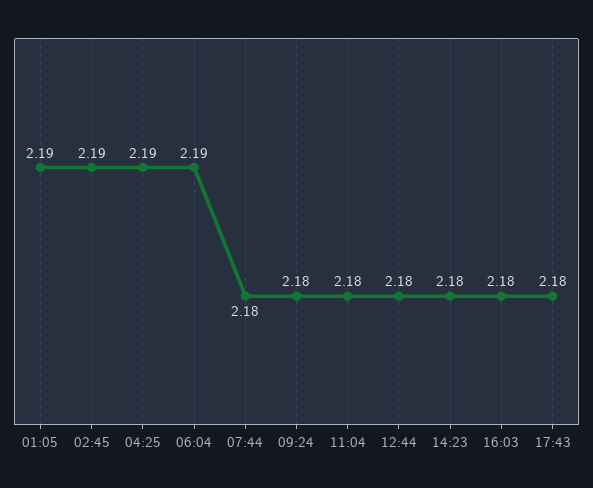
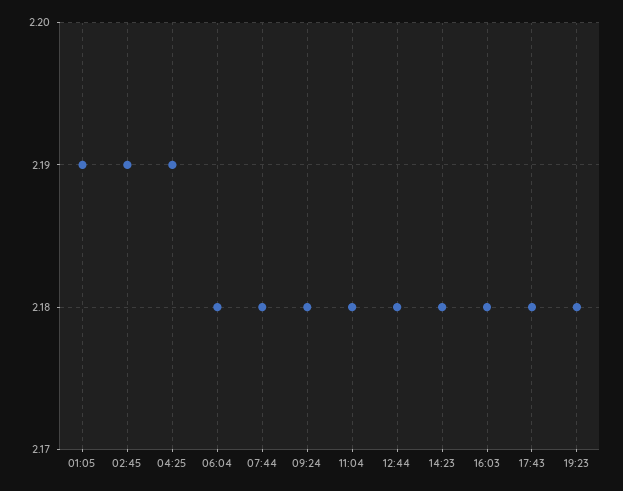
06:04: 2.19 -> 2.18
19:23: none -> 2.18

